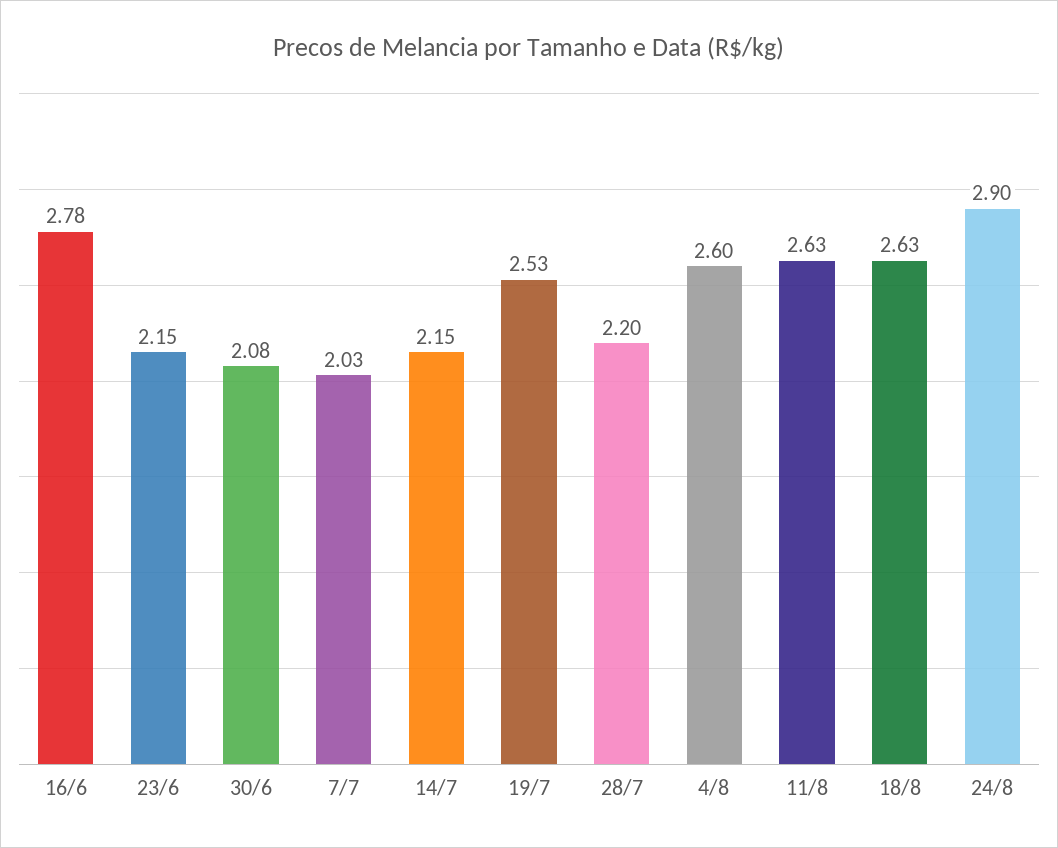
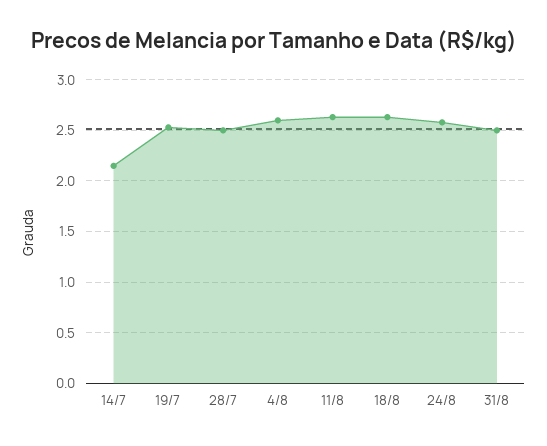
16/6: 2.78 -> none
23/6: 2.15 -> none
30/6: 2.08 -> none
7/7: 2.03 -> none
28/7: 2.2 -> 2.5
24/8: 2.9 -> 2.6
31/8: none -> 2.5

